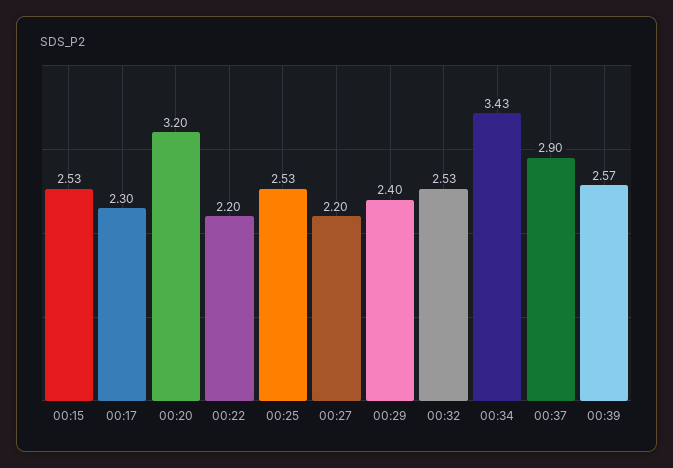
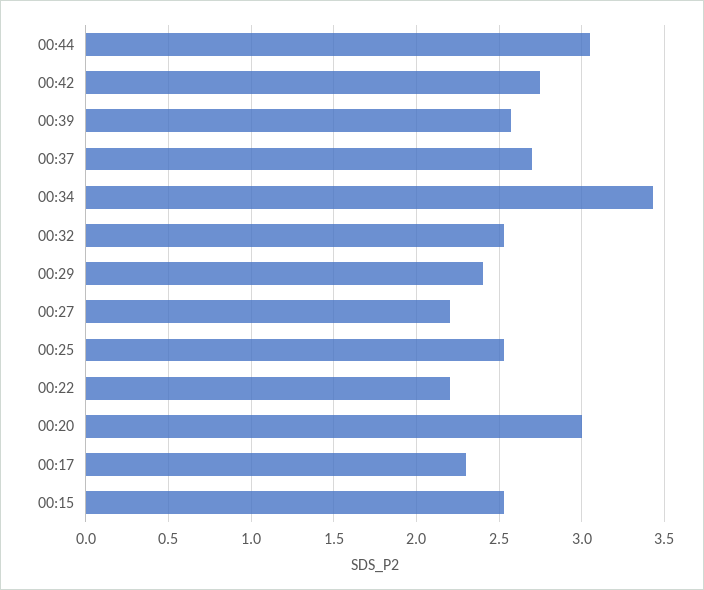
00:20: 3.2 -> 3
00:37: 2.9 -> 2.7
00:44: none -> 3.05
00:42: none -> 2.75

